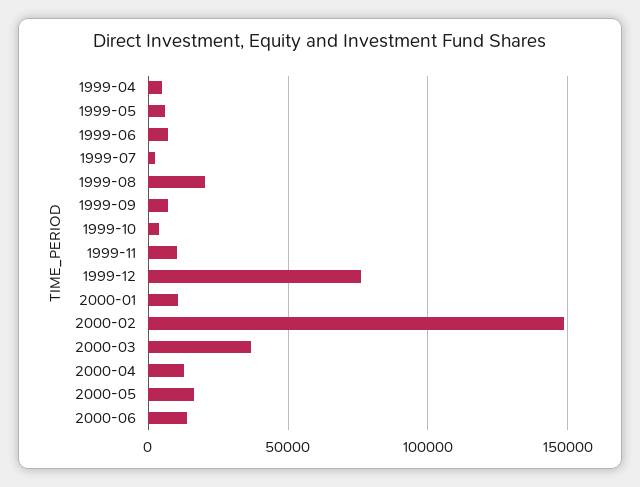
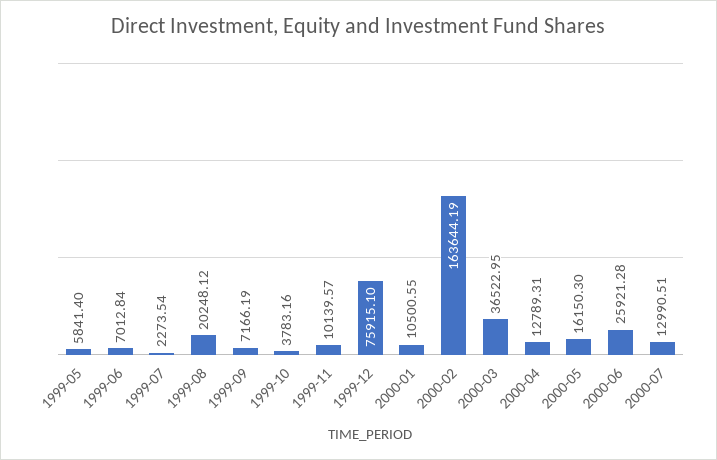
1999-04: 5000 -> none
2000-02: 150000 -> 163644.19
2000-06: 15000 -> 25921.28
2000-07: none -> 12990.51

